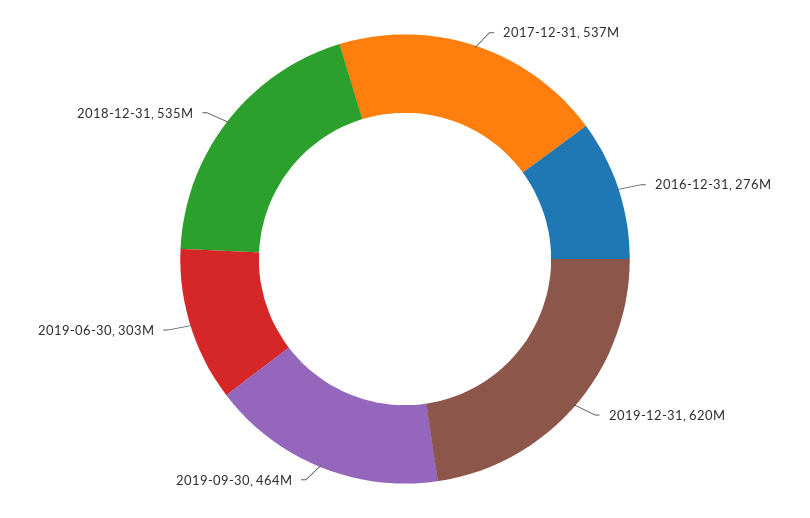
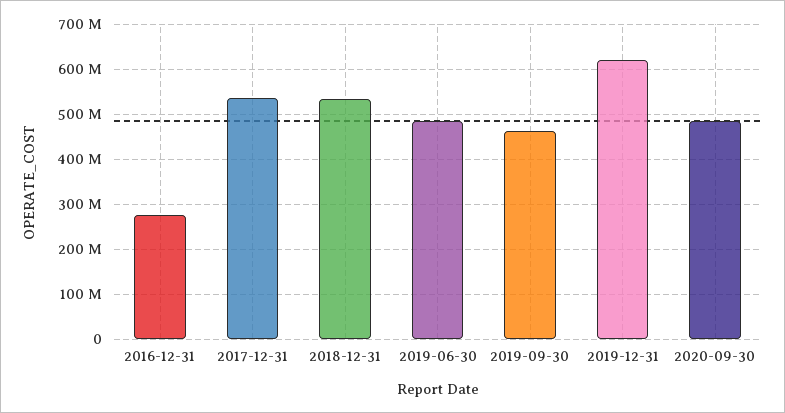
2019-06-30: 303000000 -> 480000000
2020-09-30: none -> 480000000

